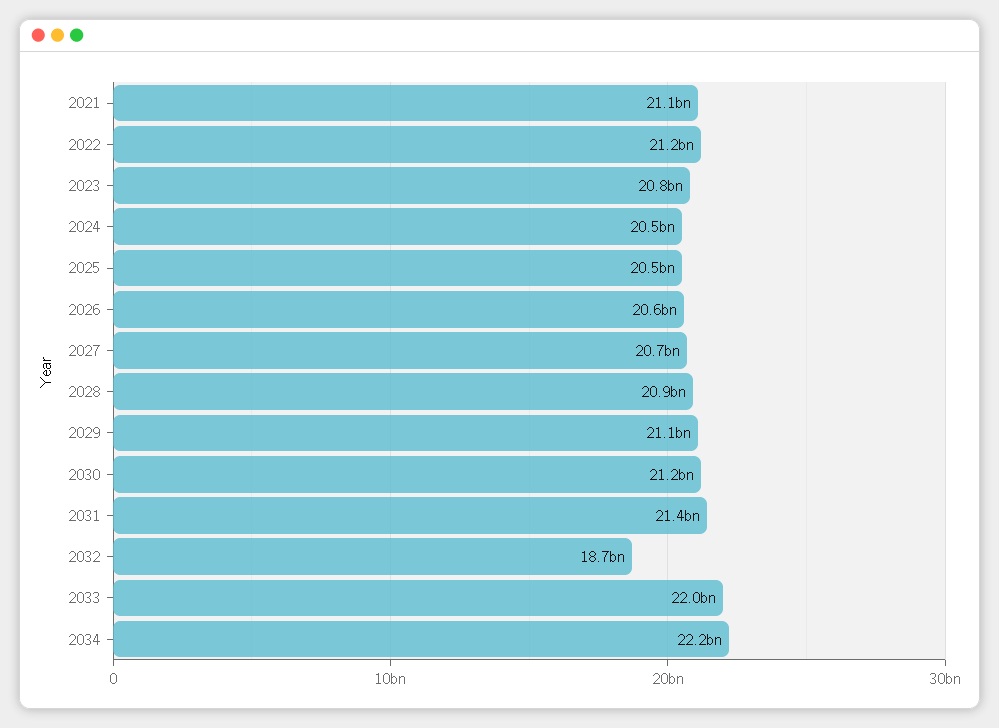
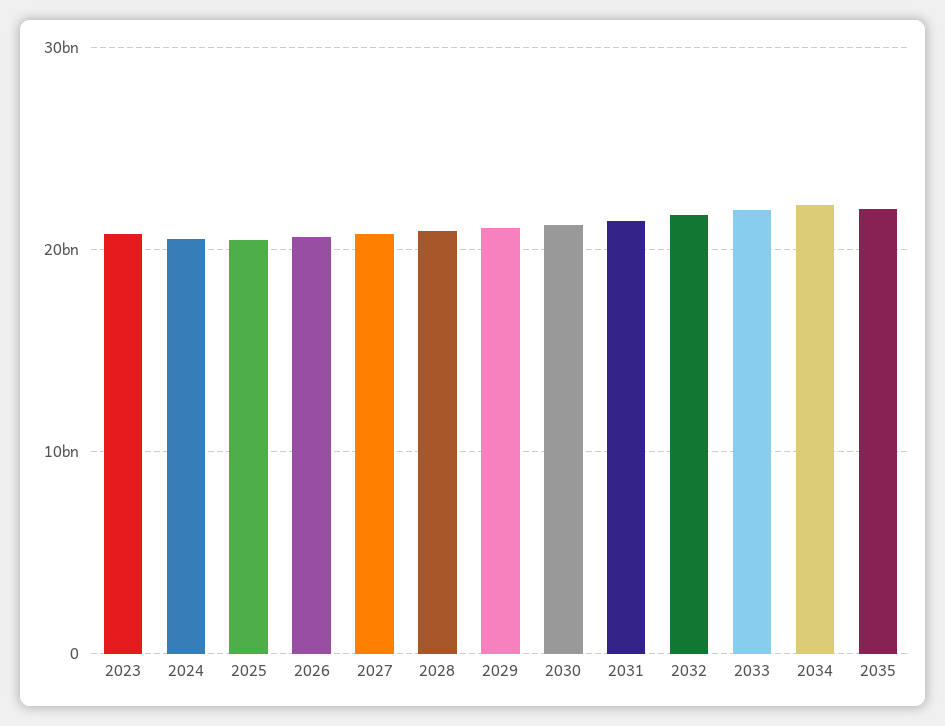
2021: 21100000000 -> none
2022: 21200000000 -> none
2032: 18700000000 -> 22000000000
2035: none -> 22000000000

